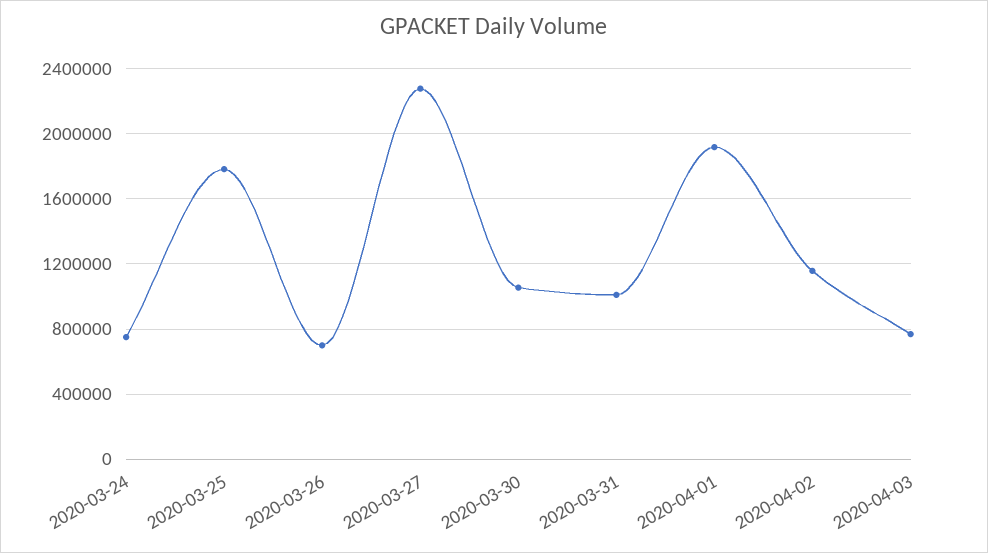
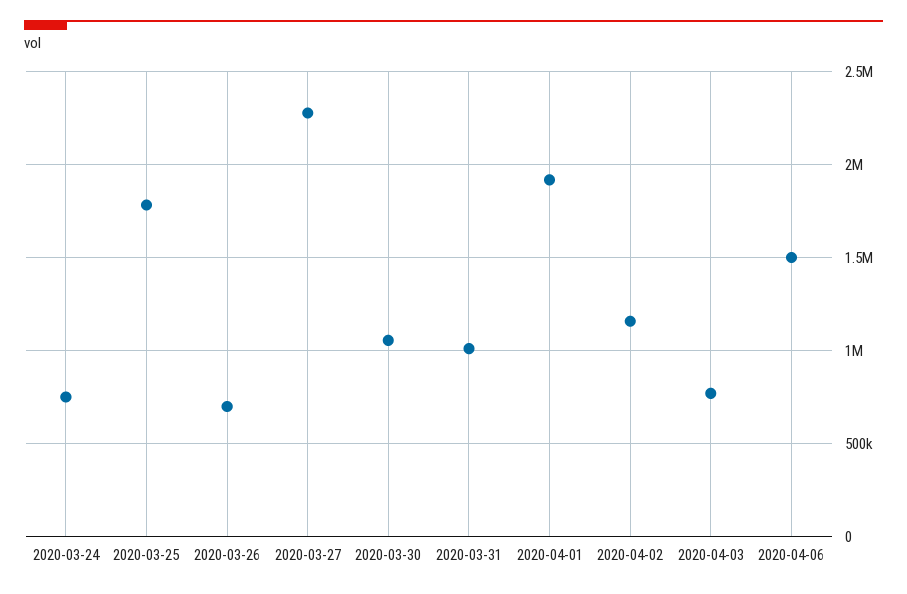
2020-04-06: none -> 1500000

